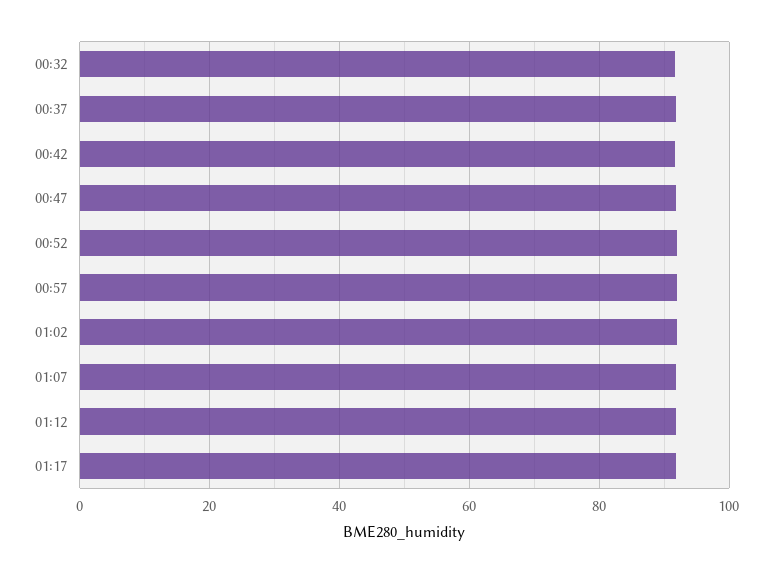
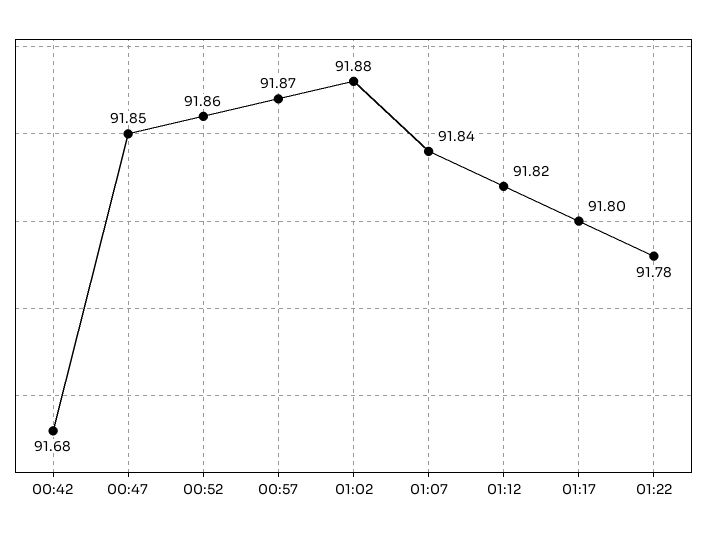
00:32: 92 -> none
00:37: 92 -> none
01:22: none -> 91.78

